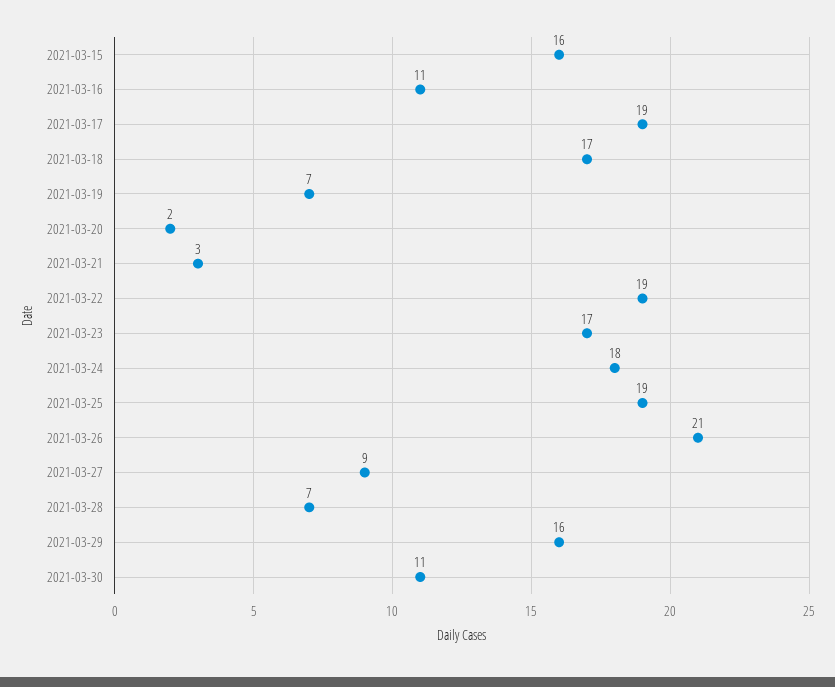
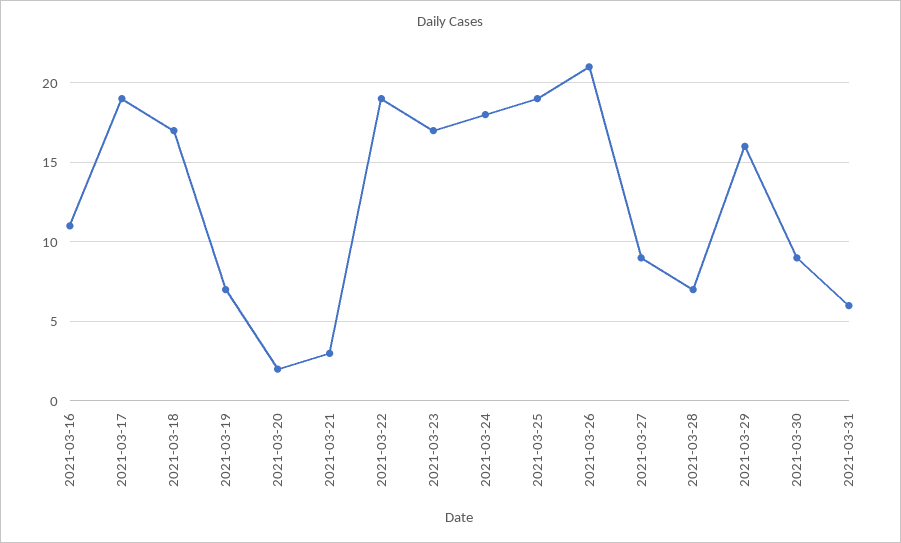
2021-03-15: 16 -> none
2021-03-30: 11 -> 9
2021-03-31: none -> 6

